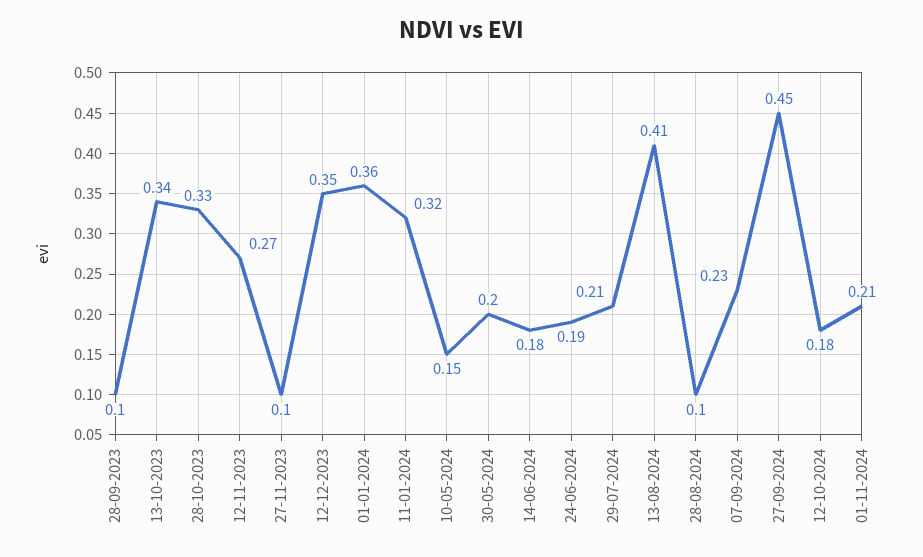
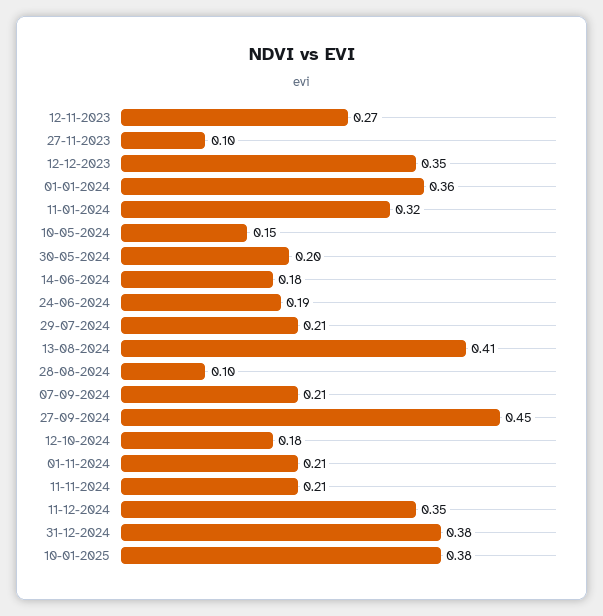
28-09-2023: 0.1 -> none
13-10-2023: 0.34 -> none
28-10-2023: 0.33 -> none
07-09-2024: 0.23 -> 0.21
11-11-2024: none -> 0.21
11-12-2024: none -> 0.35
31-12-2024: none -> 0.38
10-01-2025: none -> 0.38

